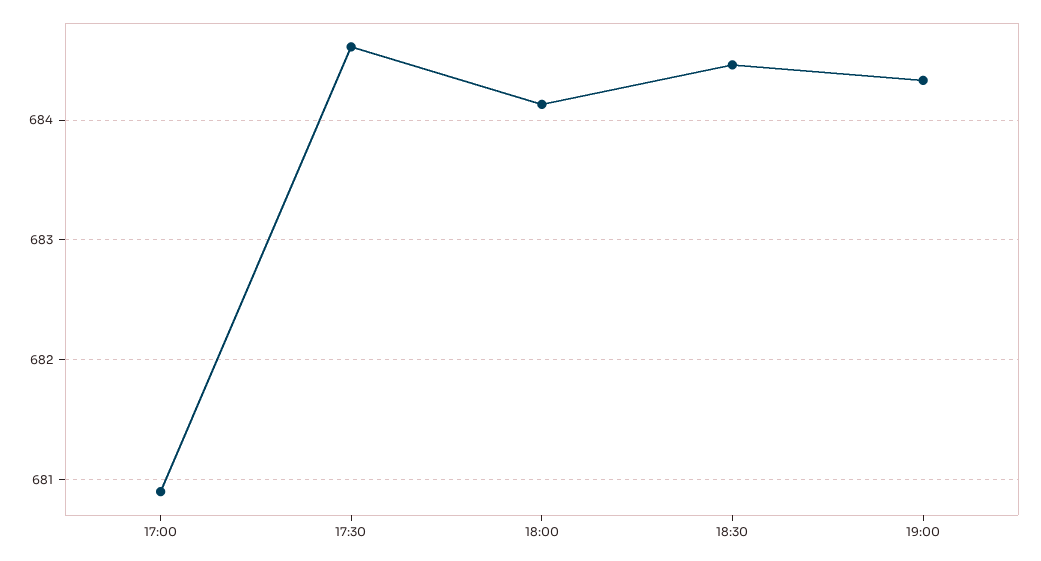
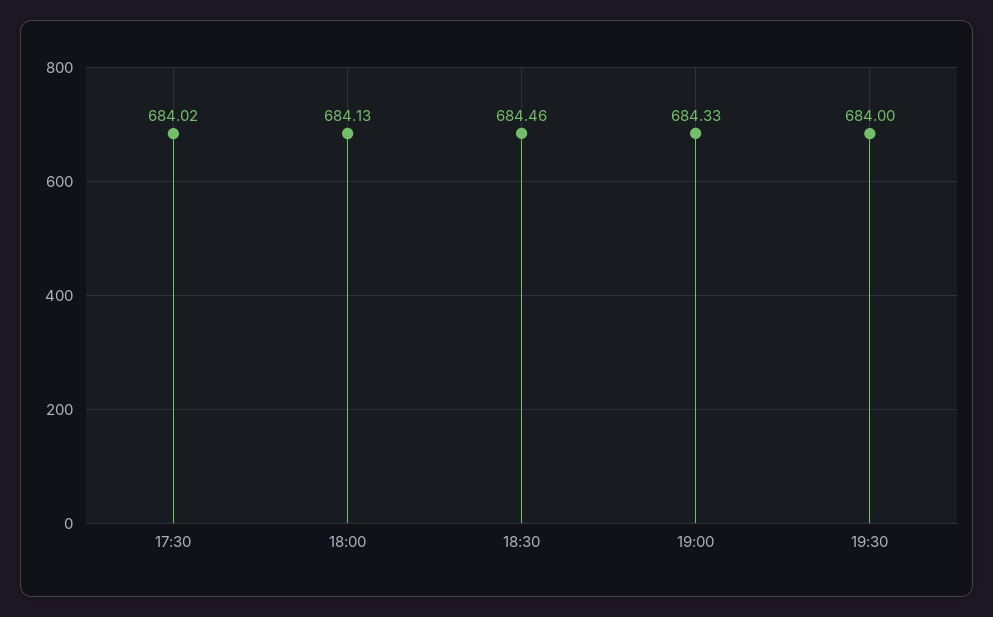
17:00: 680.9 -> none
17:30: 684.6 -> 684.02
19:30: none -> 684

